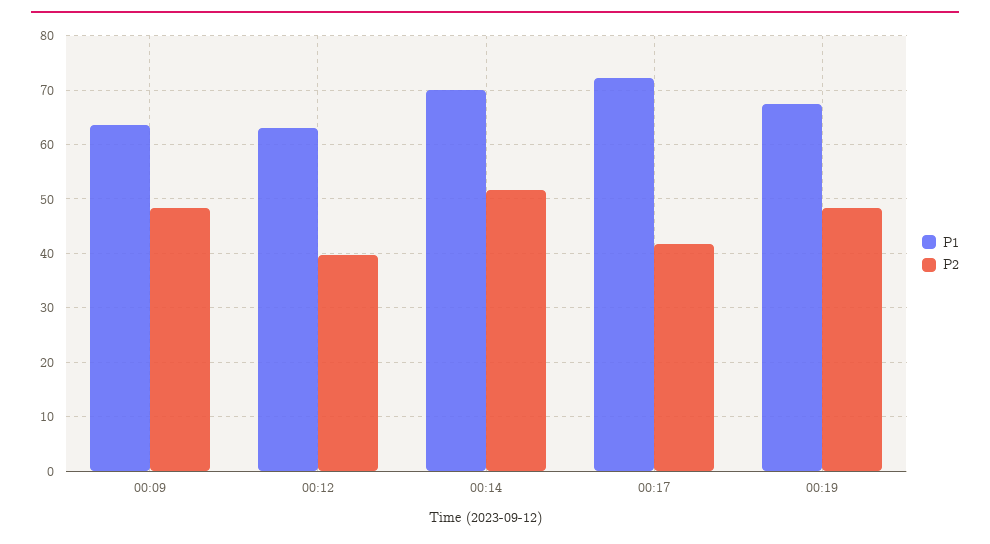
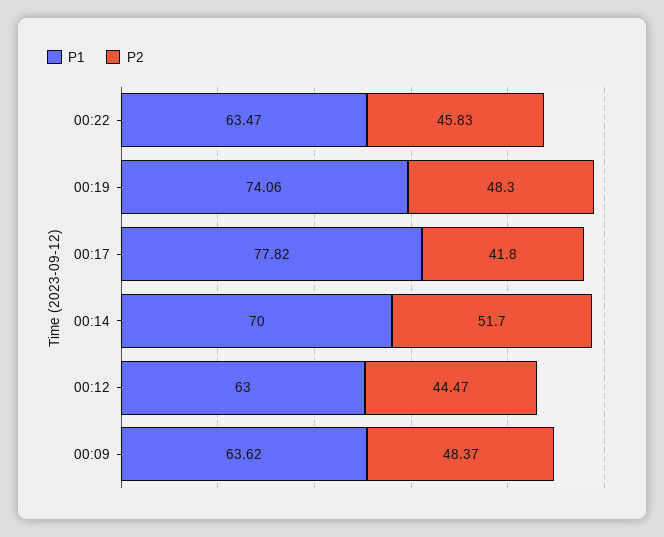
P2, 00:12: 40 -> 44.47
P1, 00:17: 72 -> 77.82
P1, 00:19: 68 -> 74.06
P1, 00:22: none -> 63.47
P2, 00:22: none -> 45.83

